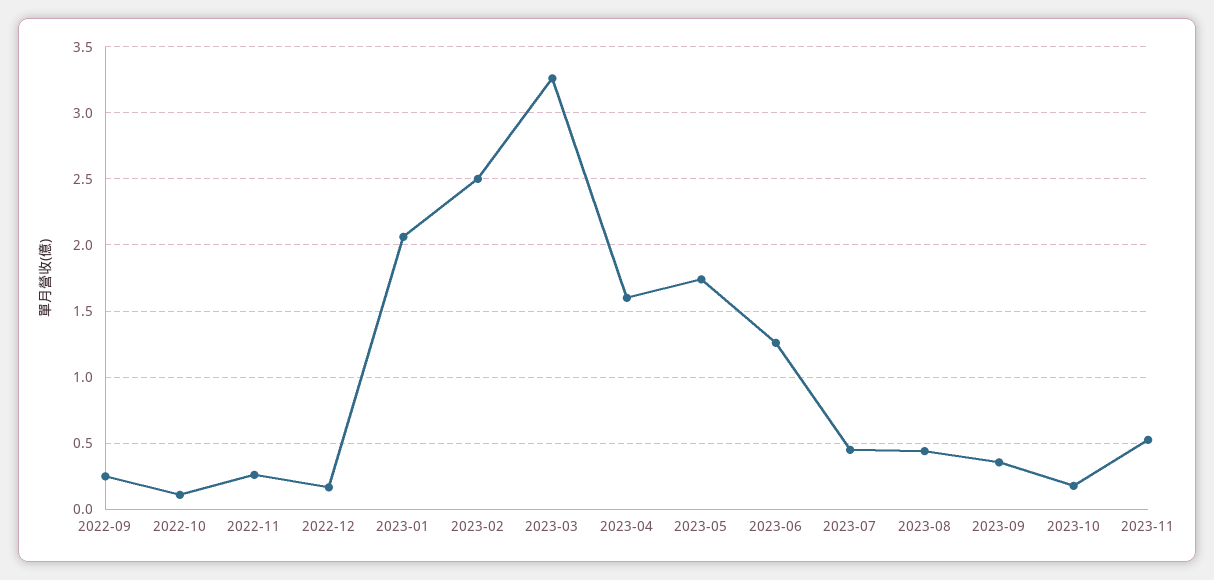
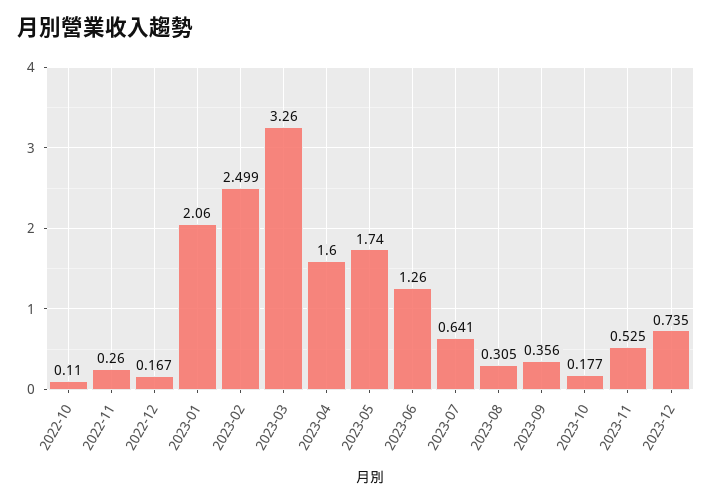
2022-09: 0.25 -> none
2023-07: 0.45 -> 0.641
2023-08: 0.45 -> 0.305
2023-12: none -> 0.735

